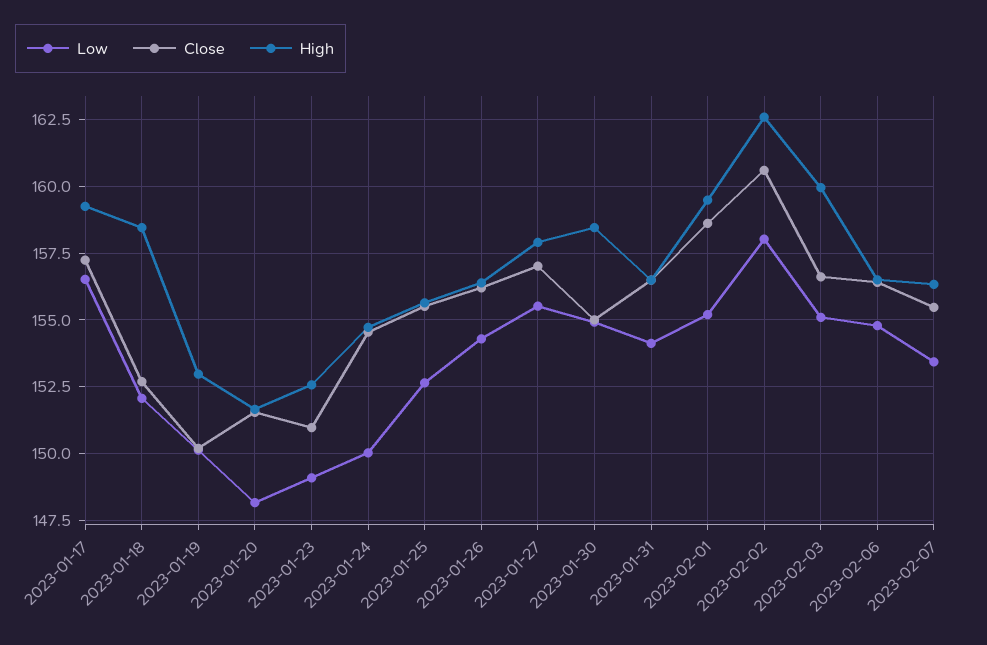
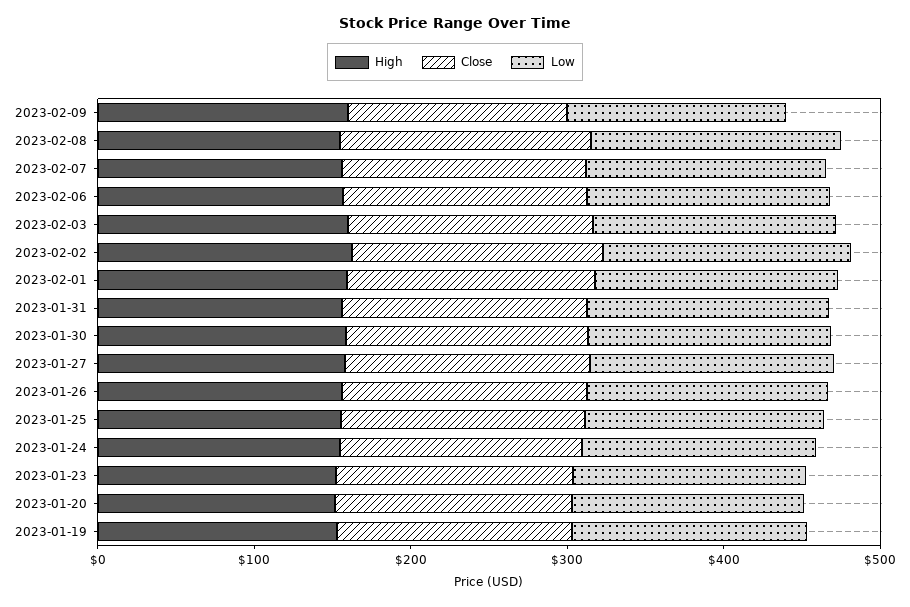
Low, 2023-01-17: 156.5 -> none
Close, 2023-01-17: 157.25 -> none
High, 2023-01-17: 159.25 -> none
Low, 2023-01-18: 152 -> none
Close, 2023-01-18: 152.75 -> none
High, 2023-01-18: 158.5 -> none
High, 2023-02-09: none -> 160
Close, 2023-02-09: none -> 140
Low, 2023-02-09: none -> 140
High, 2023-02-08: none -> 160
Close, 2023-02-08: none -> 160
Low, 2023-02-08: none -> 160

